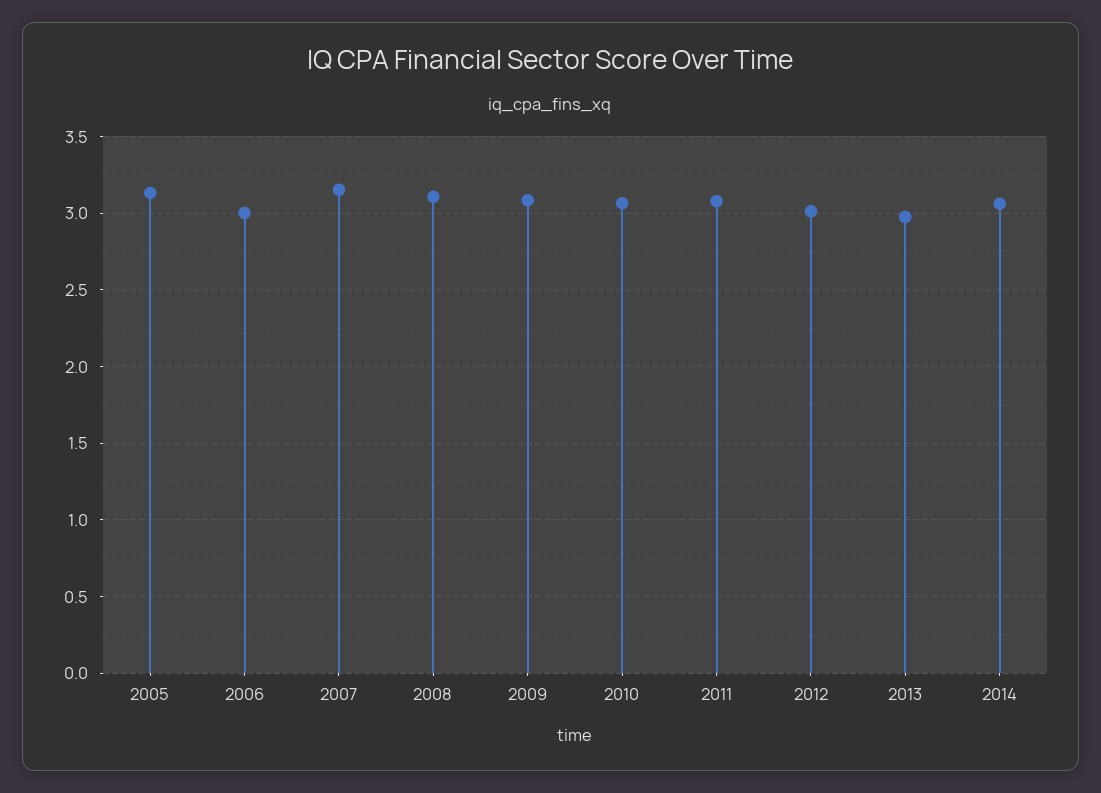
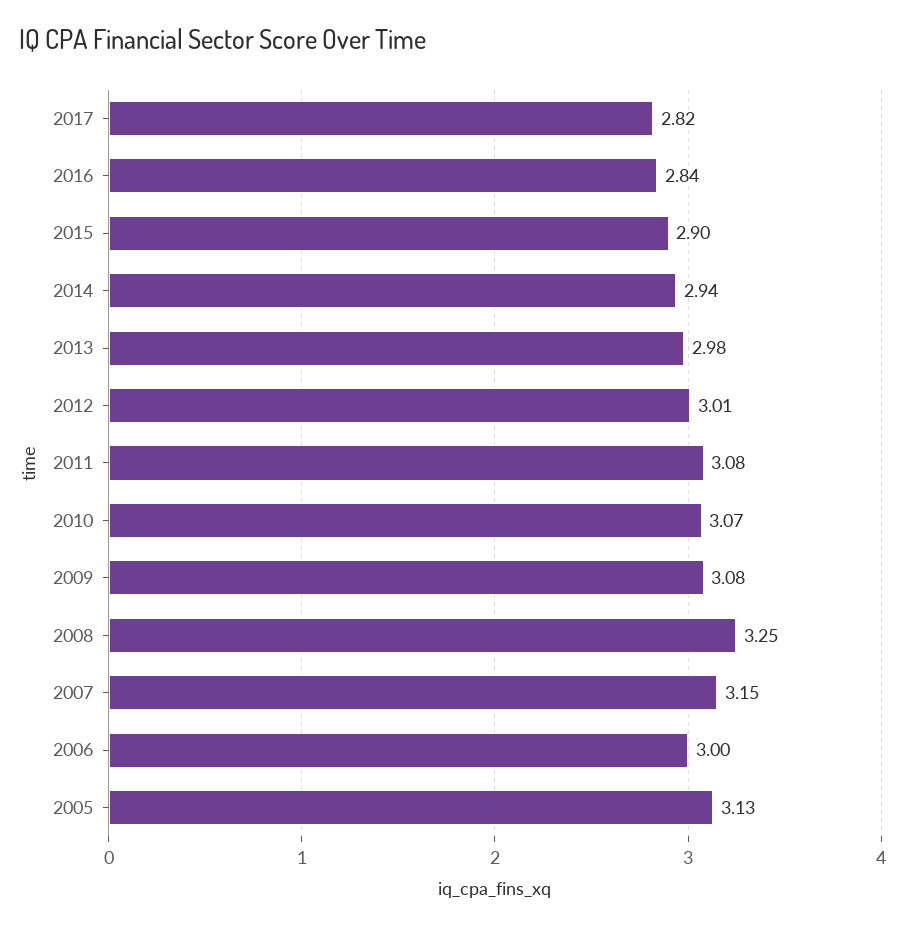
2008: 3.1 -> 3.25
2014: 3.05 -> 2.94
2017: none -> 2.82
2016: none -> 2.84
2015: none -> 2.9

